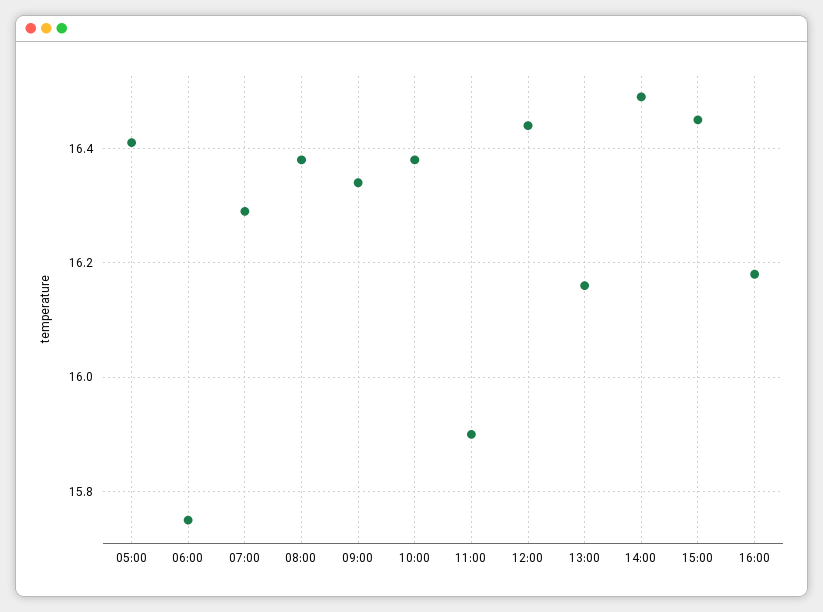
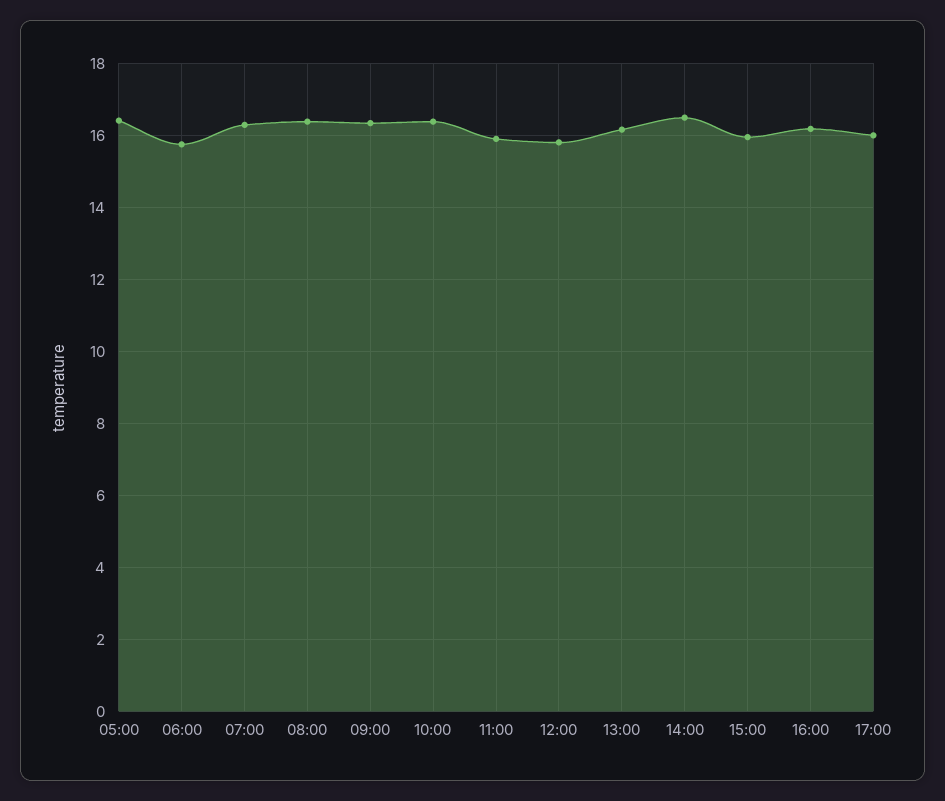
12:00: 16.45 -> 15.8
15:00: 16.45 -> 16
17:00: none -> 16

